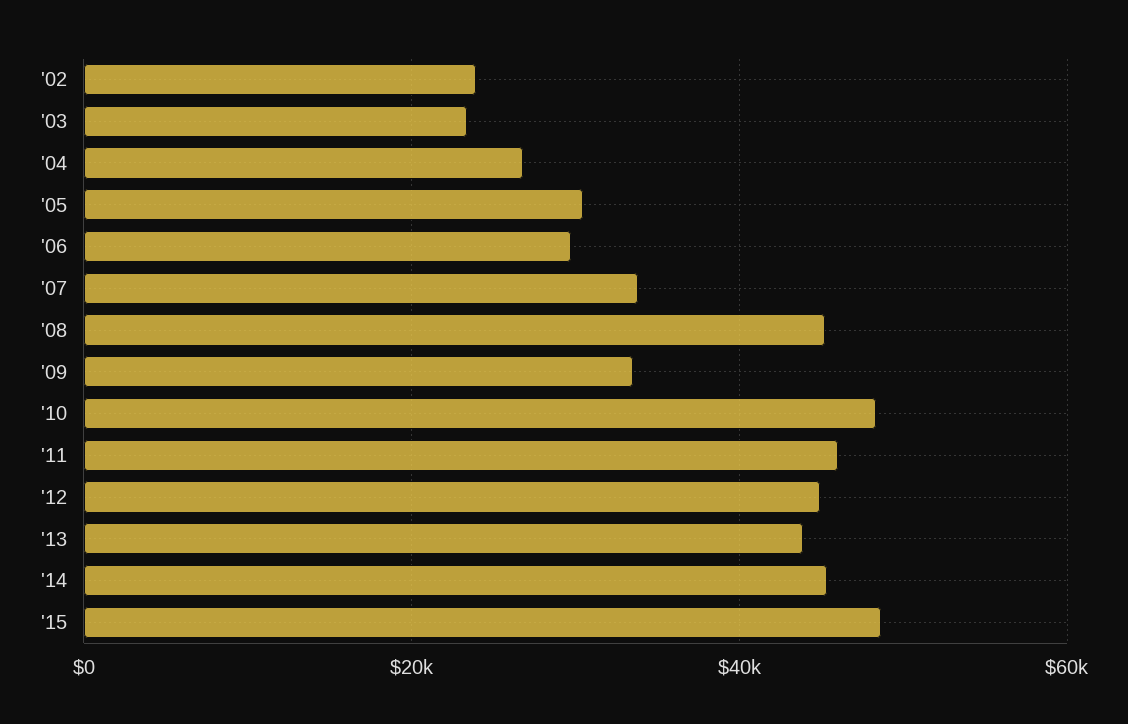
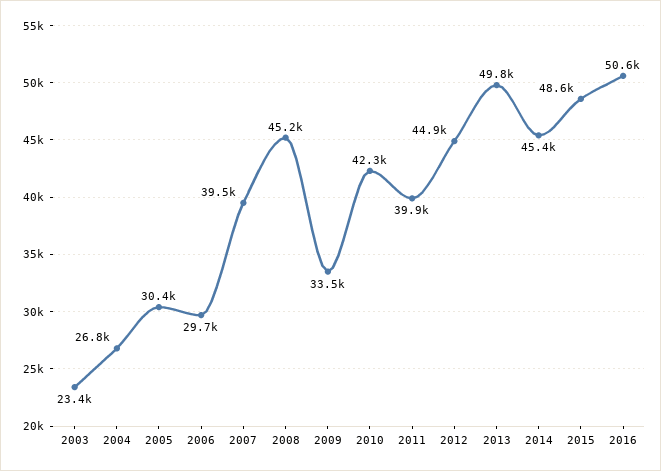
'02: 24000 -> none
'07: 34000 -> 39500
'10: 48000 -> 42300
'11: 46000 -> 39900
'13: 44000 -> 49800
2016: none -> 50600

